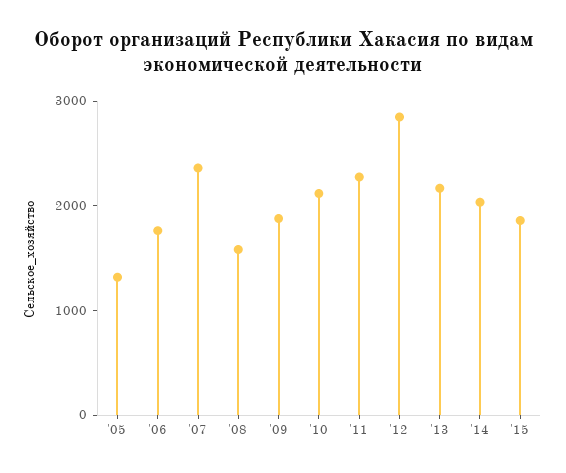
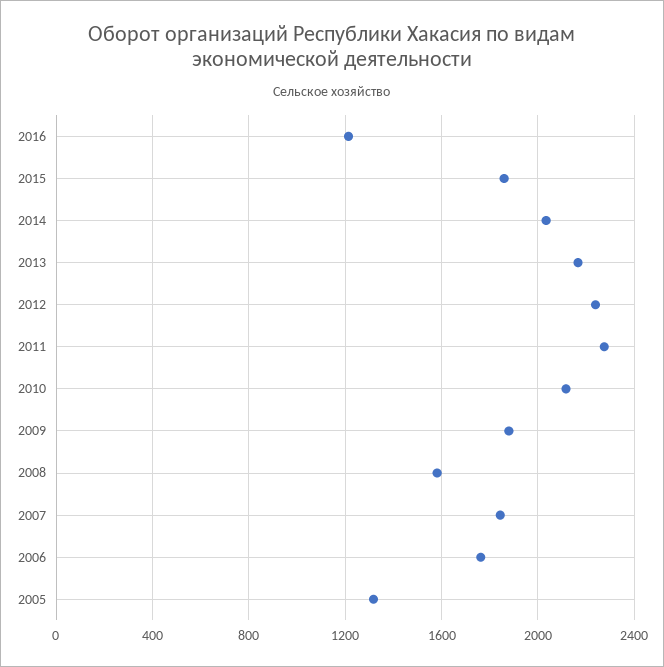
'07: 2400 -> 1850
'12: 2800 -> 2250
2016: none -> 1200

